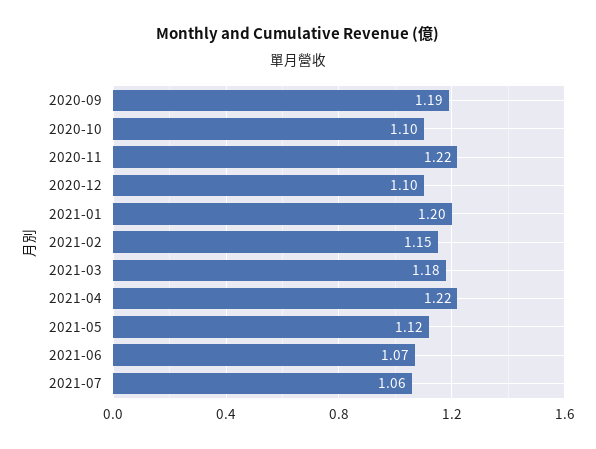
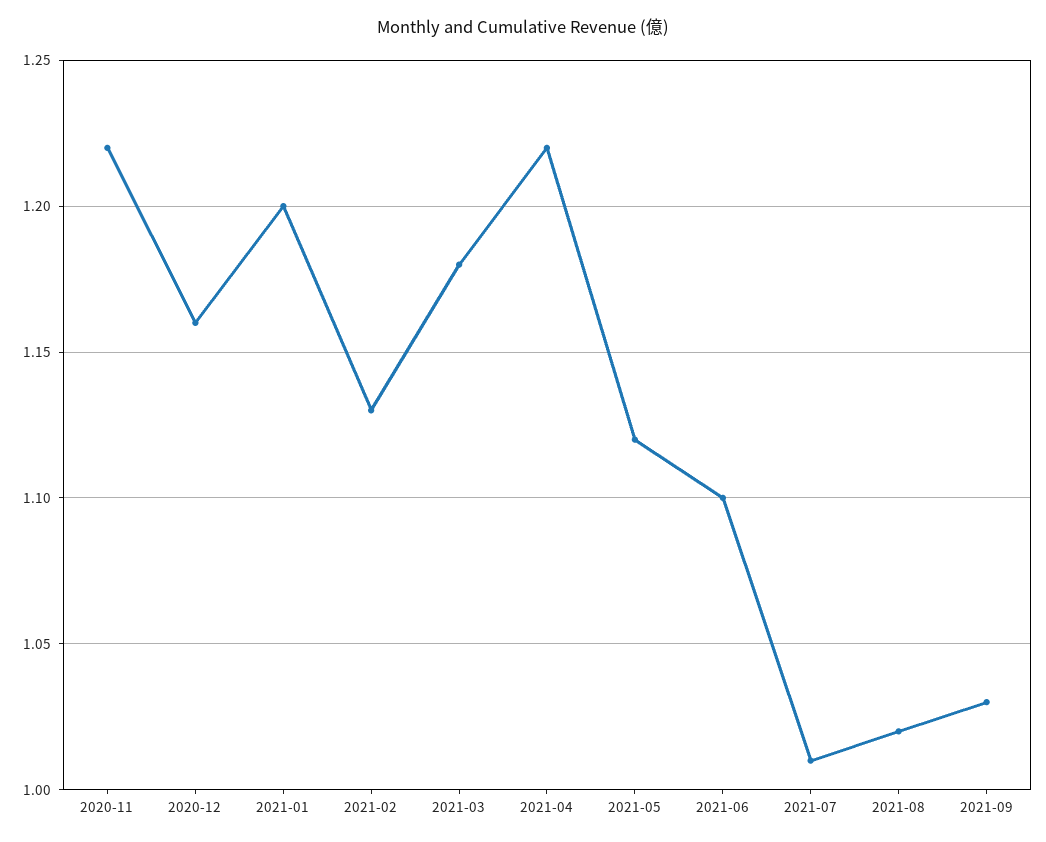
2020-09: 1.19 -> none
2020-10: 1.1 -> none
2020-12: 1.1 -> 1.16
2021-02: 1.15 -> 1.13
2021-06: 1.07 -> 1.1
2021-07: 1.06 -> 1.01
2021-08: none -> 1.02
2021-09: none -> 1.03

